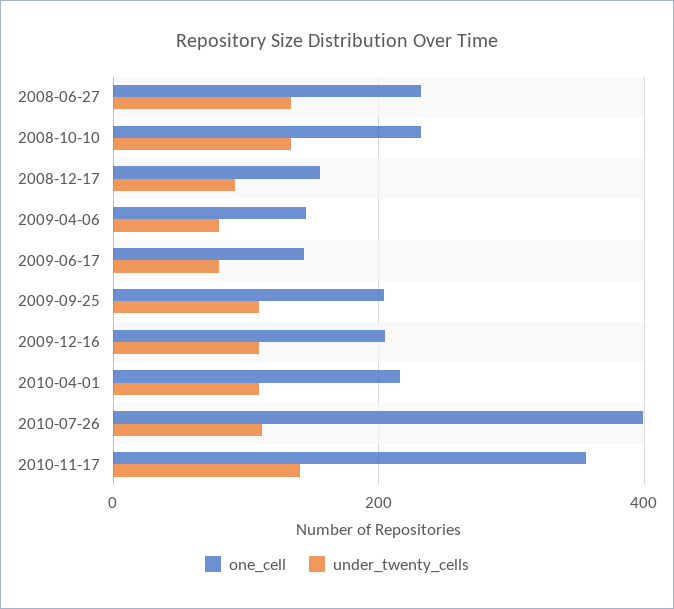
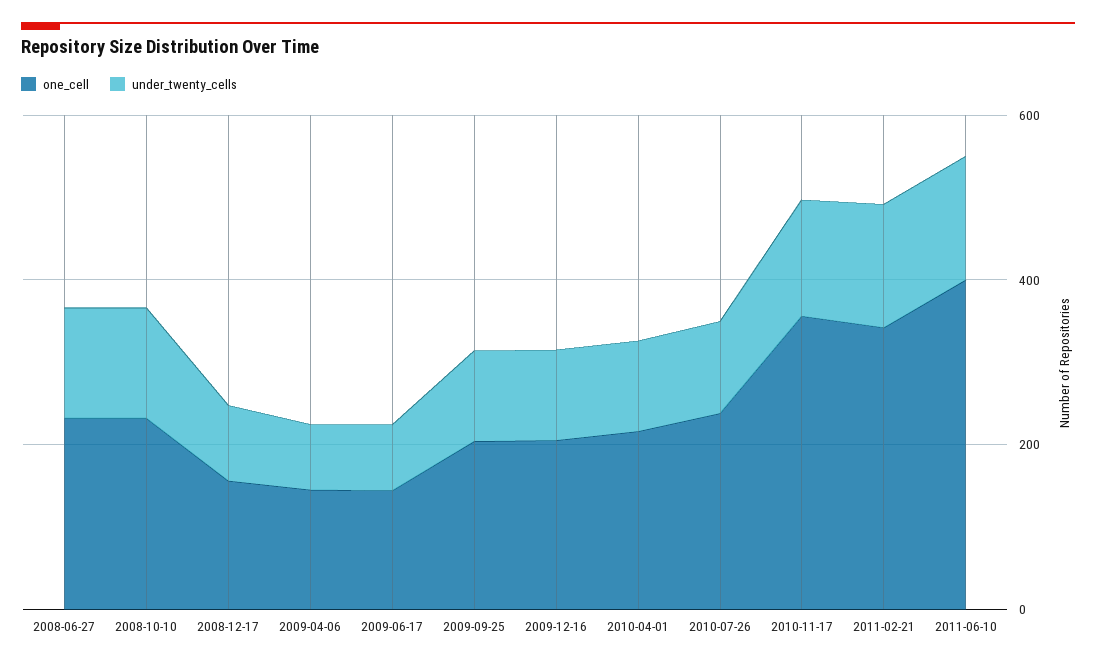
one_cell, 2010-07-26: 400 -> 250
one_cell, 2011-02-21: none -> 350
under_twenty_cells, 2011-02-21: none -> 150
one_cell, 2011-06-10: none -> 400
under_twenty_cells, 2011-06-10: none -> 150

